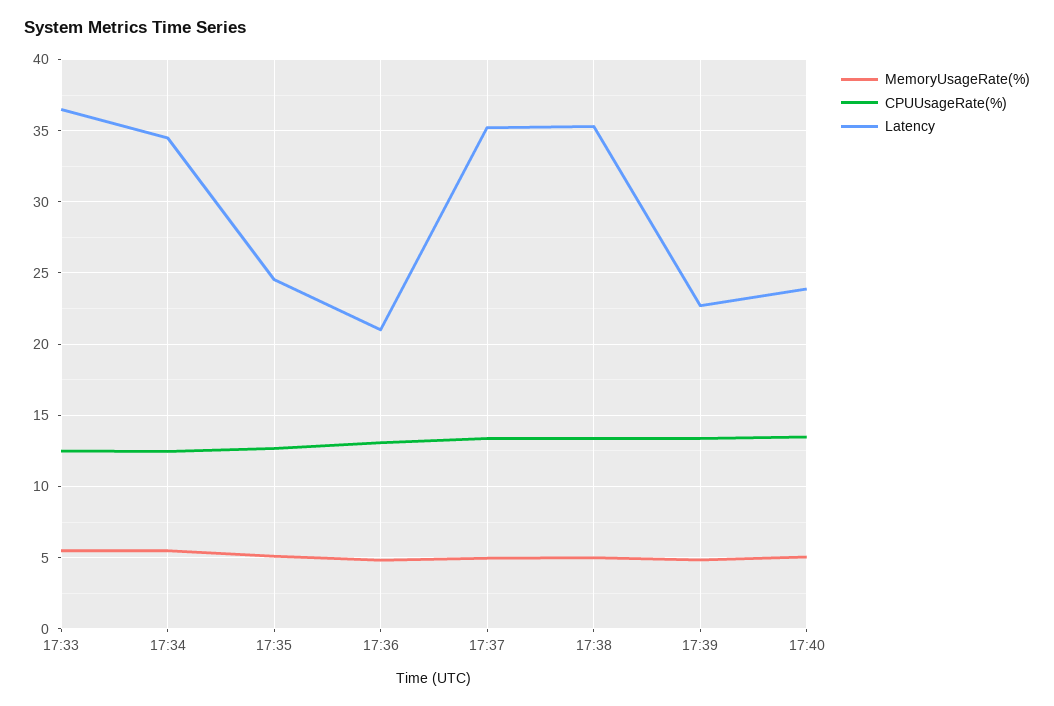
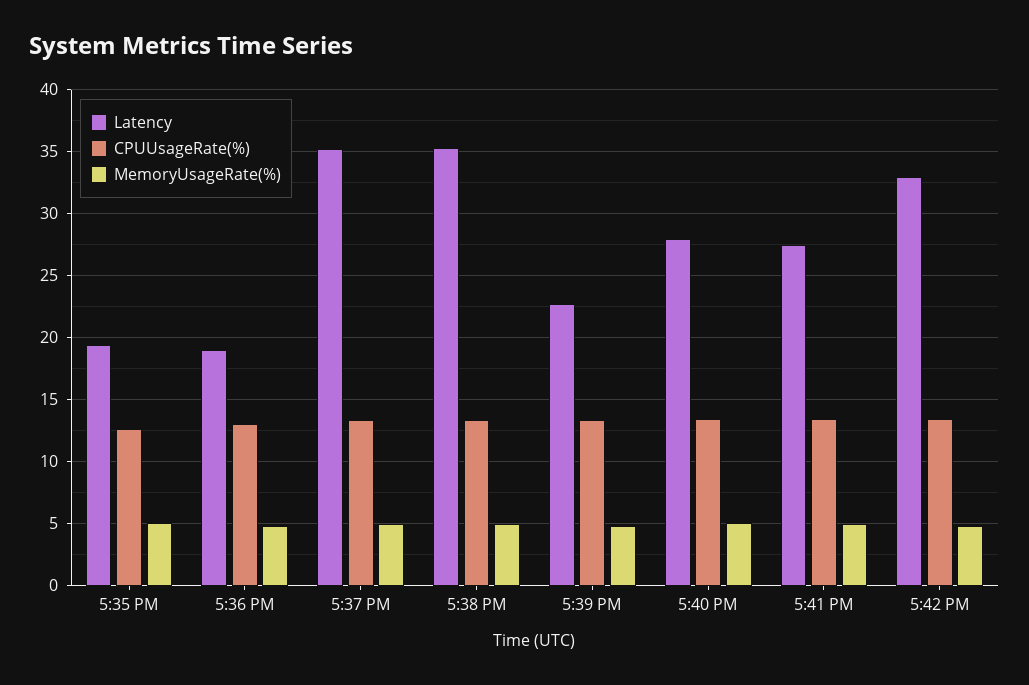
MemoryUsageRate(%), 17:33: 5.5 -> none
CPUUsageRate(%), 17:33: 12.5 -> none
Latency, 17:33: 36.5 -> none
MemoryUsageRate(%), 17:34: 5.5 -> none
CPUUsageRate(%), 17:34: 12.5 -> none
Latency, 17:34: 34.5 -> none
Latency, 17:35: 24.5 -> 19.5
Latency, 17:36: 21 -> 19
Latency, 17:40: 24 -> 28
Latency, 5:41 PM: none -> 27.5
CPUUsageRate(%), 5:41 PM: none -> 13.5
MemoryUsageRate(%), 5:41 PM: none -> 5
Latency, 5:42 PM: none -> 33
CPUUsageRate(%), 5:42 PM: none -> 13.5
MemoryUsageRate(%), 5:42 PM: none -> 5

